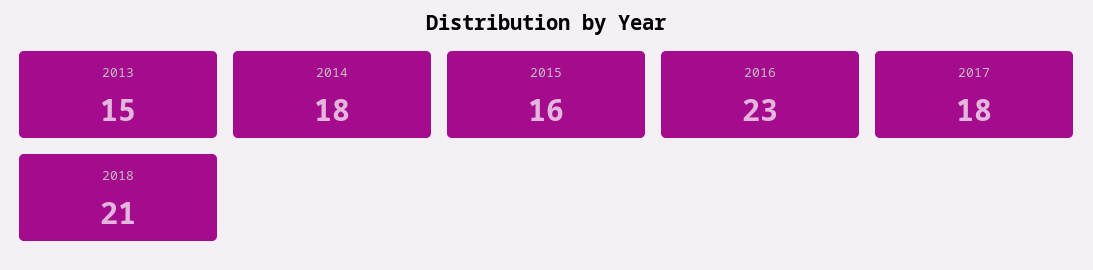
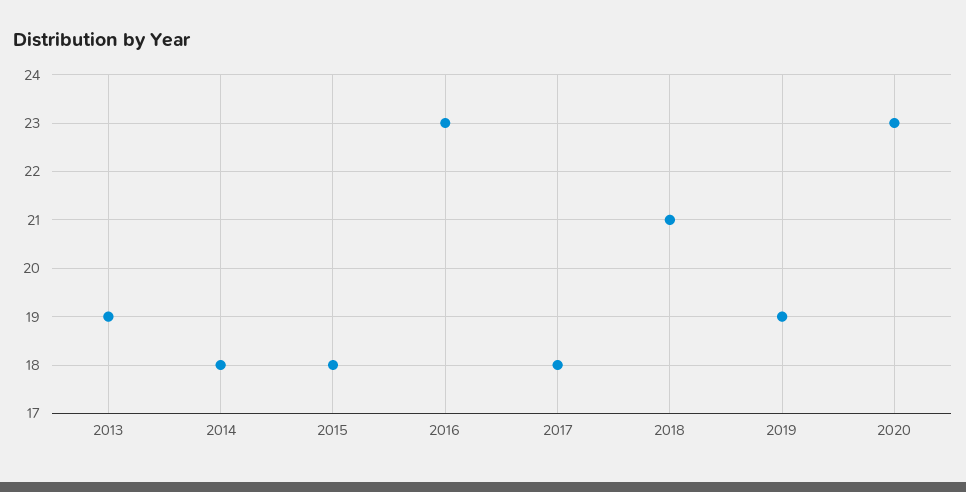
2013: 15 -> 19
2015: 16 -> 18
2019: none -> 19
2020: none -> 23

